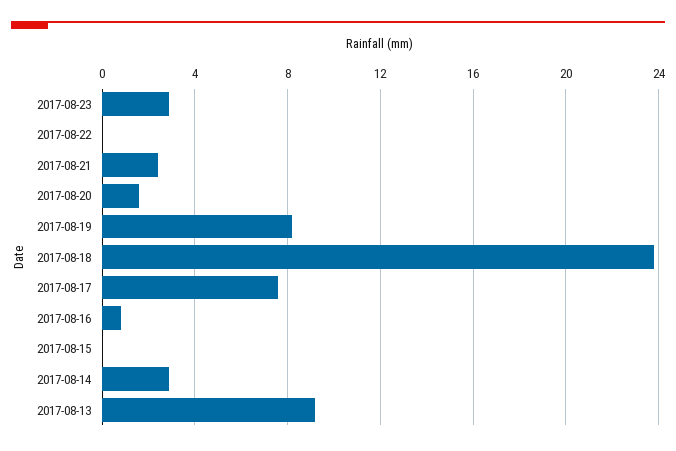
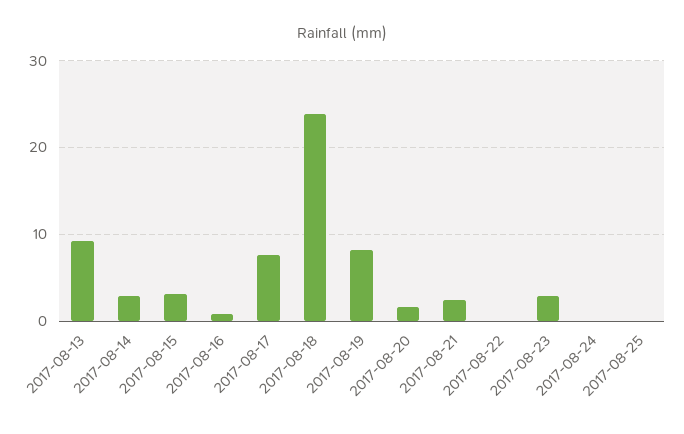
2017-08-15: 0 -> 3
2017-08-24: none -> 0
2017-08-25: none -> 0

